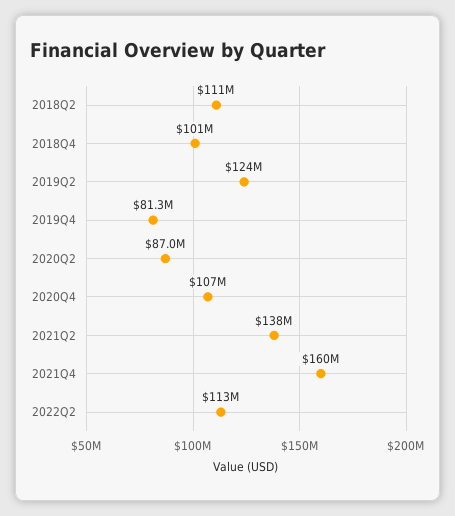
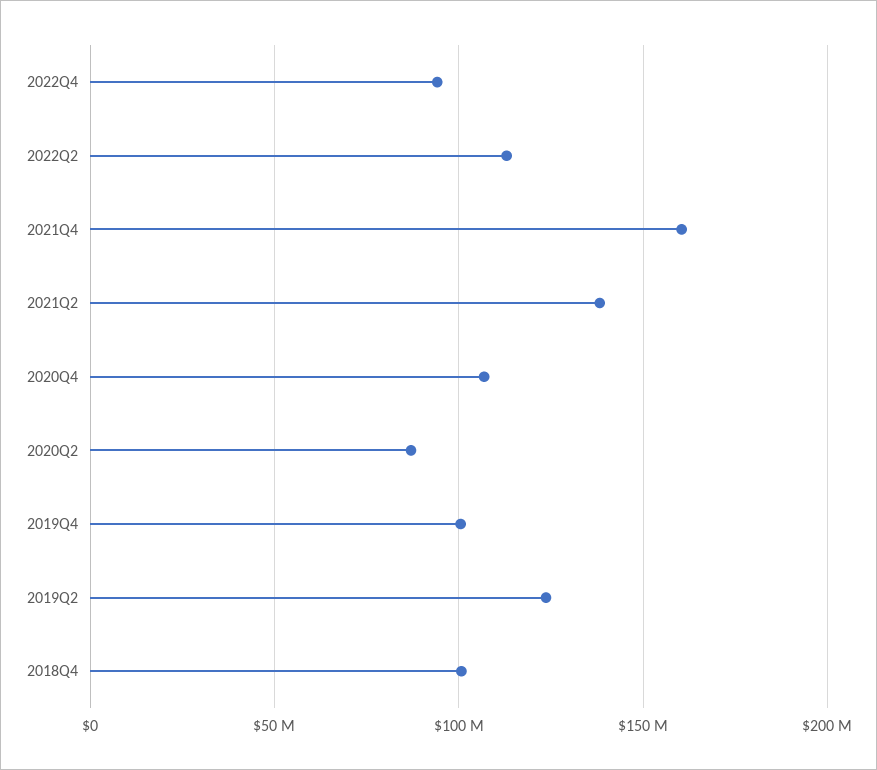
2018Q2: 111000000 -> none
2019Q4: 81300000 -> 100000000
2022Q4: none -> 95000000

